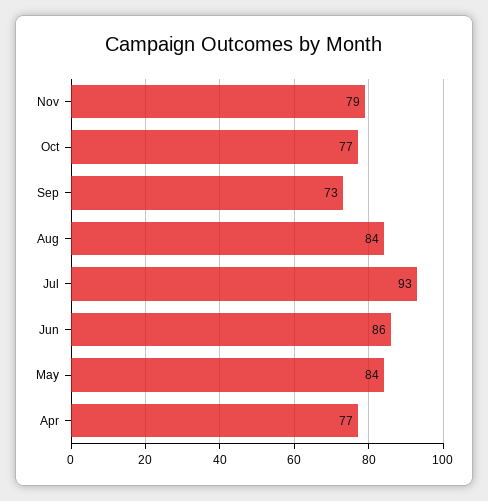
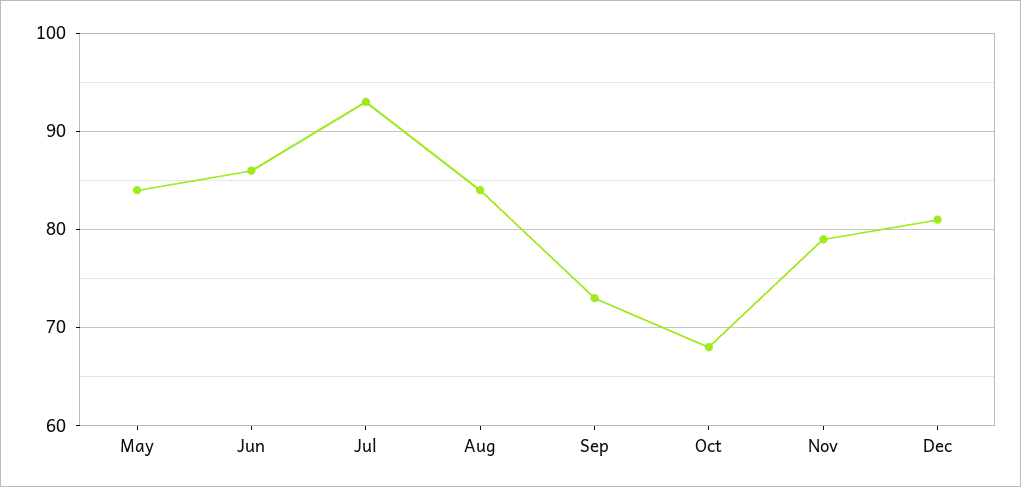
Oct: 77 -> 68
Apr: 77 -> none
Dec: none -> 81

